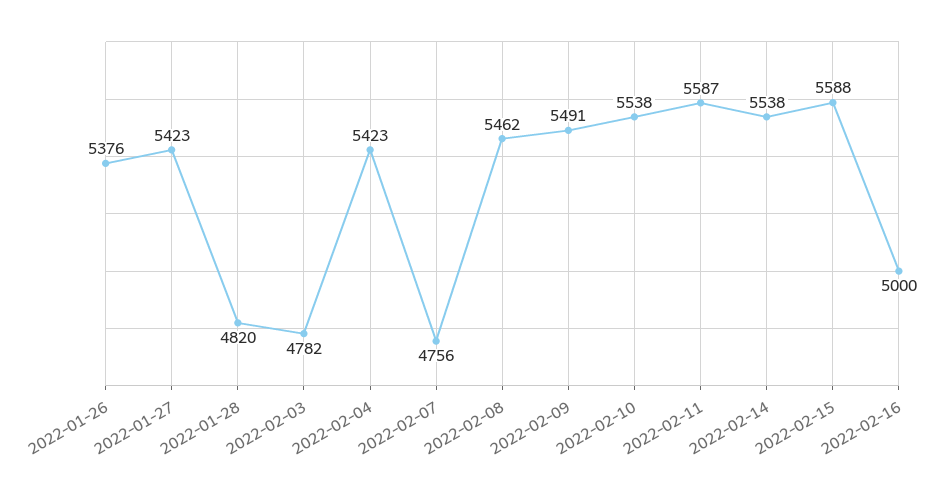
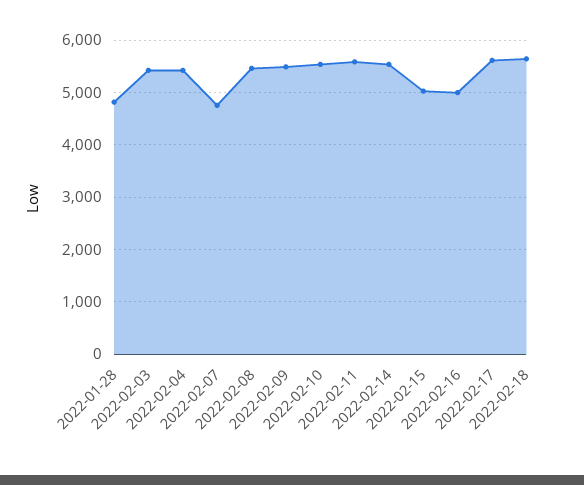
2022-01-26: 5376 -> none
2022-01-27: 5423 -> none
2022-02-03: 4782 -> 5400
2022-02-15: 5588 -> 5000
2022-02-17: none -> 5600
2022-02-18: none -> 5600

